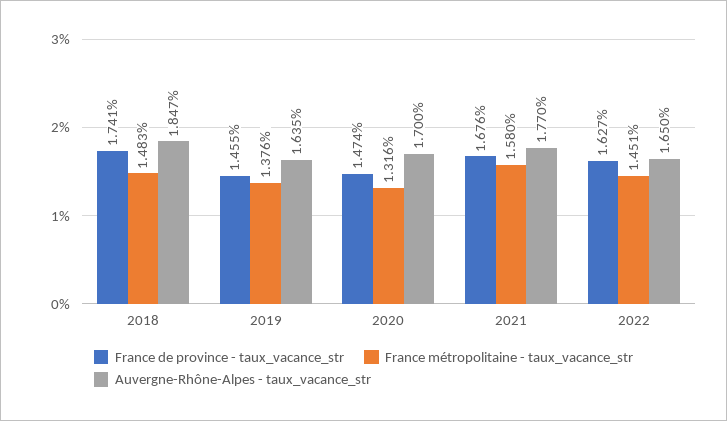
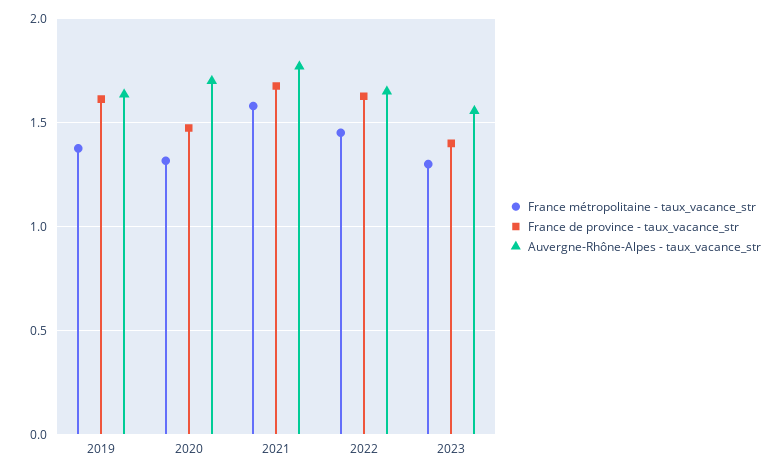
France de province - taux_vacance_str, 2018: 1.741 -> none
France métropolitaine - taux_vacance_str, 2018: 1.483 -> none
Auvergne-Rhône-Alpes - taux_vacance_str, 2018: 1.847 -> none
France de province - taux_vacance_str, 2019: 1.455 -> 1.6
France métropolitaine - taux_vacance_str, 2023: none -> 1.3
France de province - taux_vacance_str, 2023: none -> 1.4
Auvergne-Rhône-Alpes - taux_vacance_str, 2023: none -> 1.55

